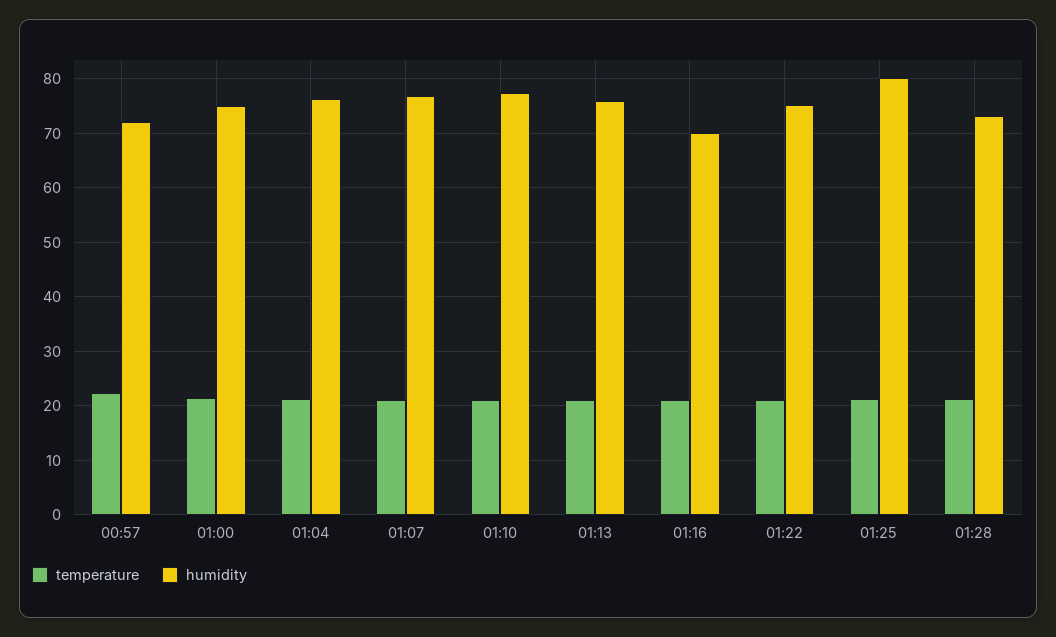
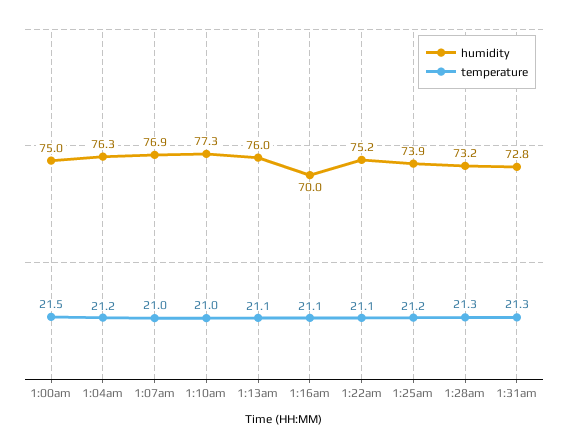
temperature, 00:57: 22 -> none
humidity, 00:57: 72 -> none
humidity, 01:25: 80 -> 73.9
humidity, 1:31am: none -> 72.8
temperature, 1:31am: none -> 21.3

